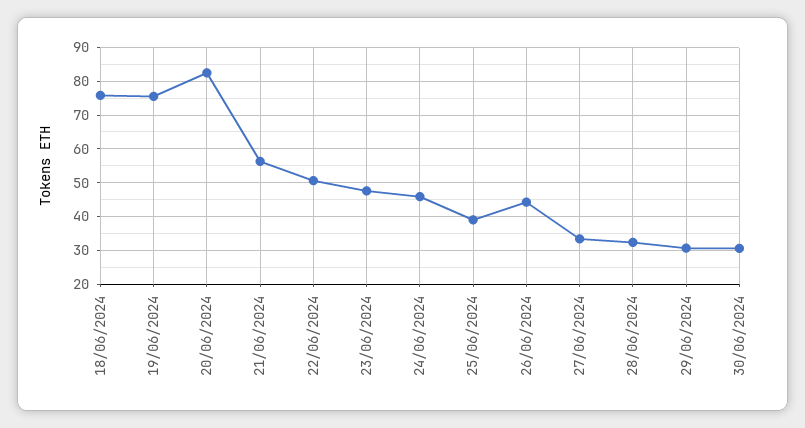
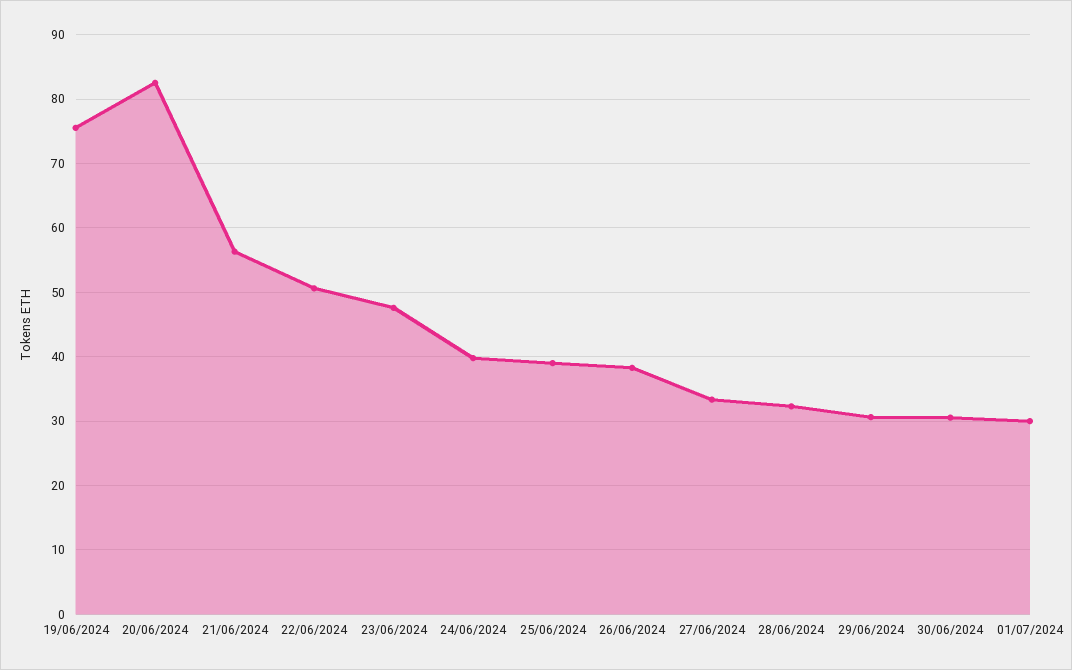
18/06/2024: 76 -> none
24/06/2024: 46 -> 40
26/06/2024: 44 -> 38
01/07/2024: none -> 30

